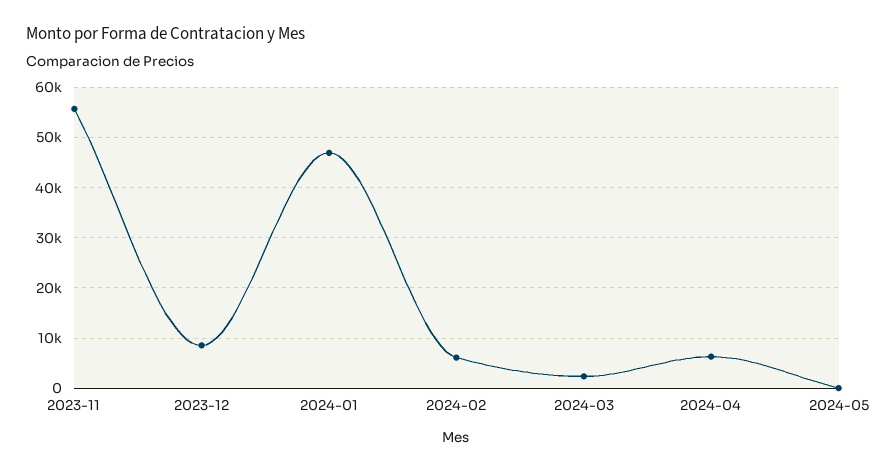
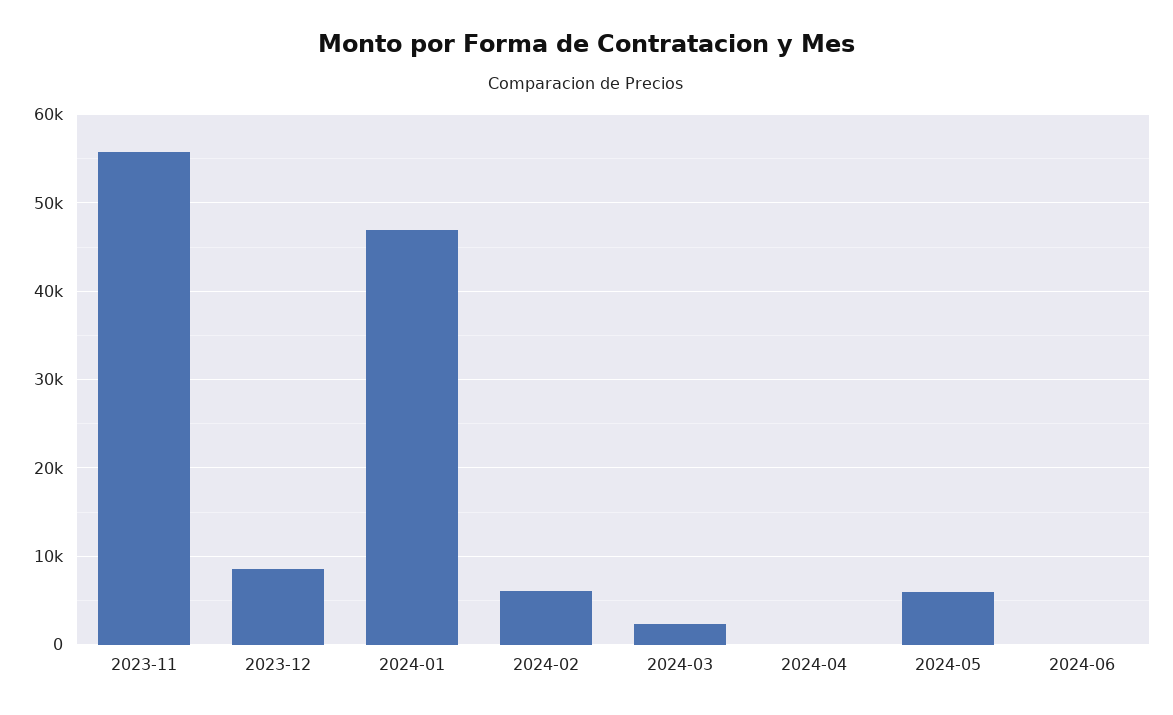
2024-04: 6000 -> 0
2024-05: 0 -> 6000
2024-06: none -> 0

